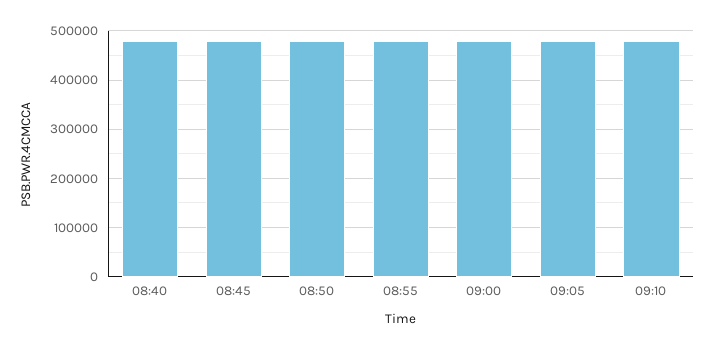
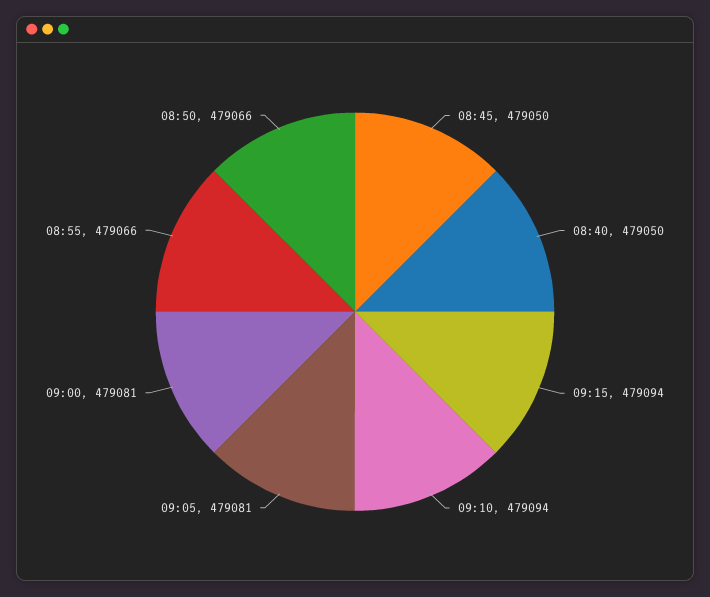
09:15: none -> 479094

